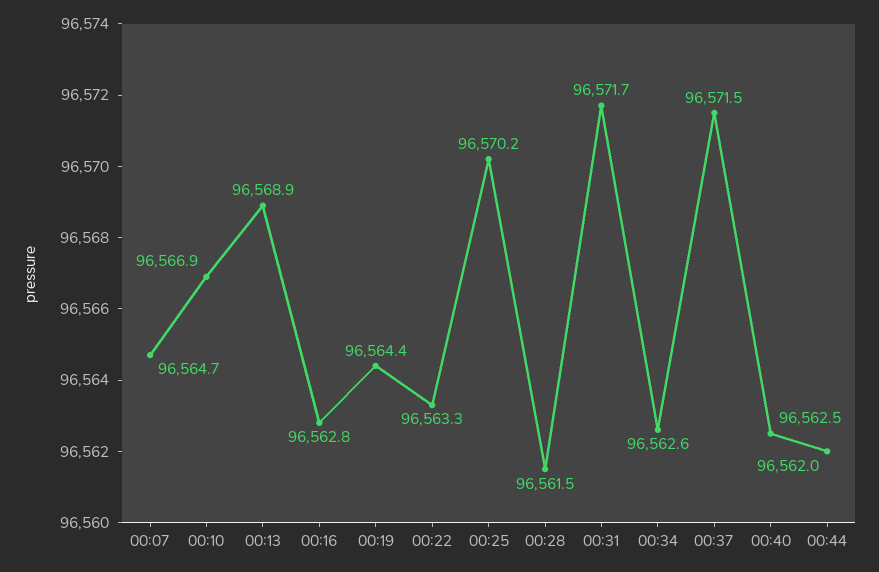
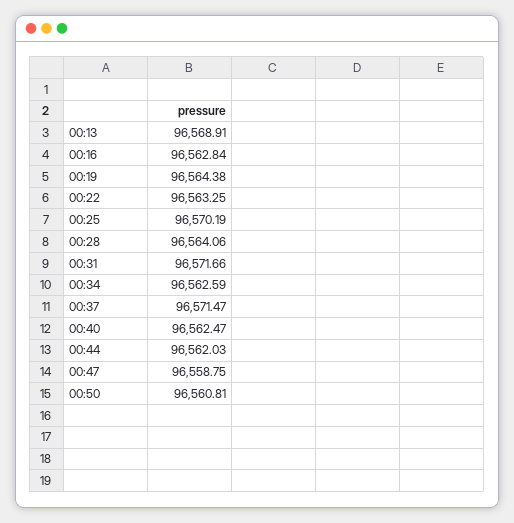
00:07: 96564.7 -> none
00:10: 96566.9 -> none
00:28: 96561.5 -> 96564.06
00:47: none -> 96558.75
00:50: none -> 96560.81

